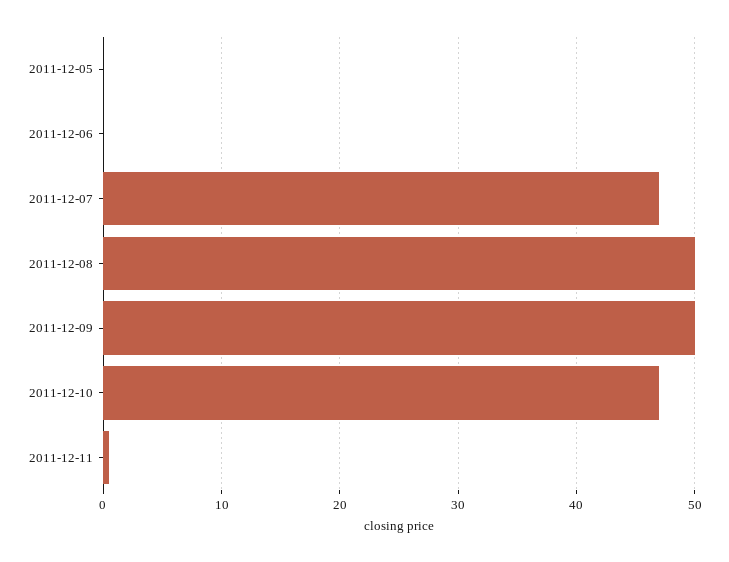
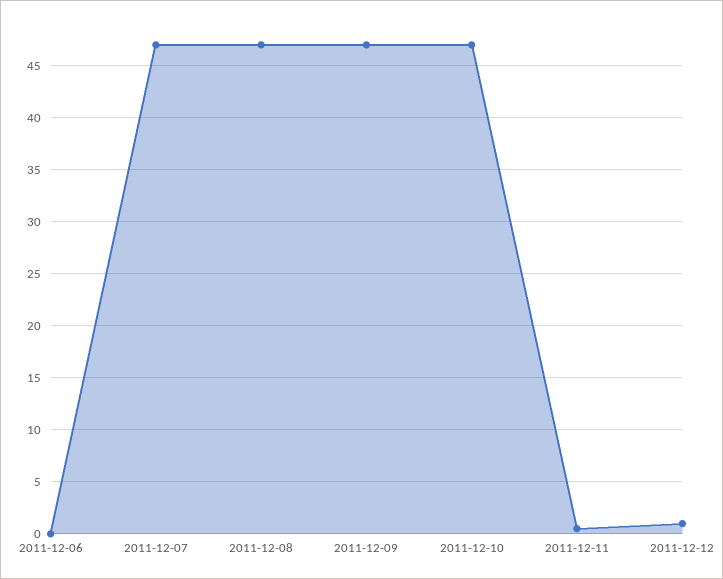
2011-12-05: 0 -> none
2011-12-08: 50 -> 47
2011-12-09: 50 -> 47
2011-12-12: none -> 1

